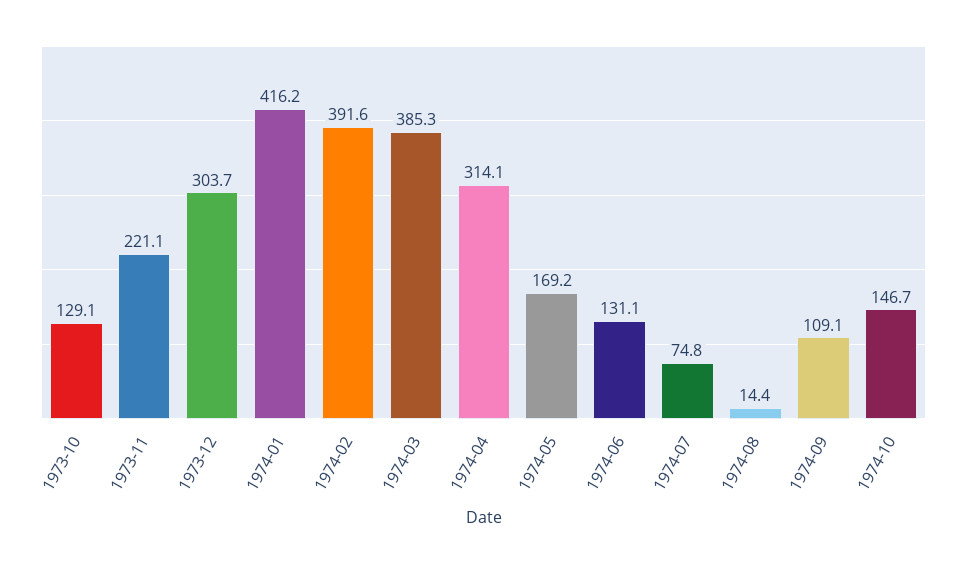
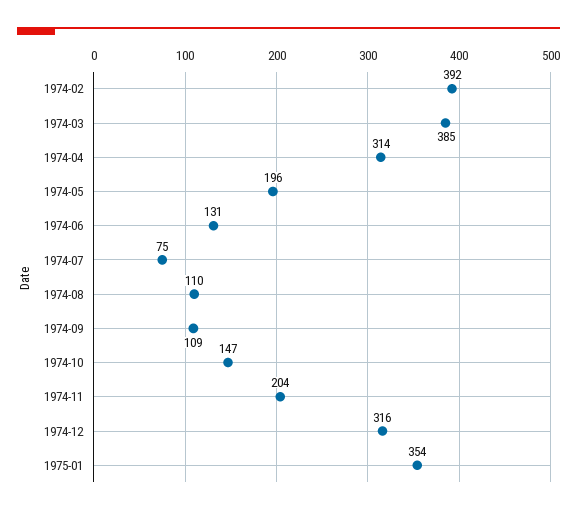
1973-10: 129.1 -> none
1973-11: 221.1 -> none
1973-12: 303.7 -> none
1974-01: 416.2 -> none
1974-05: 169.2 -> 196
1974-08: 14.4 -> 110
1974-11: none -> 204
1974-12: none -> 316
1975-01: none -> 354

